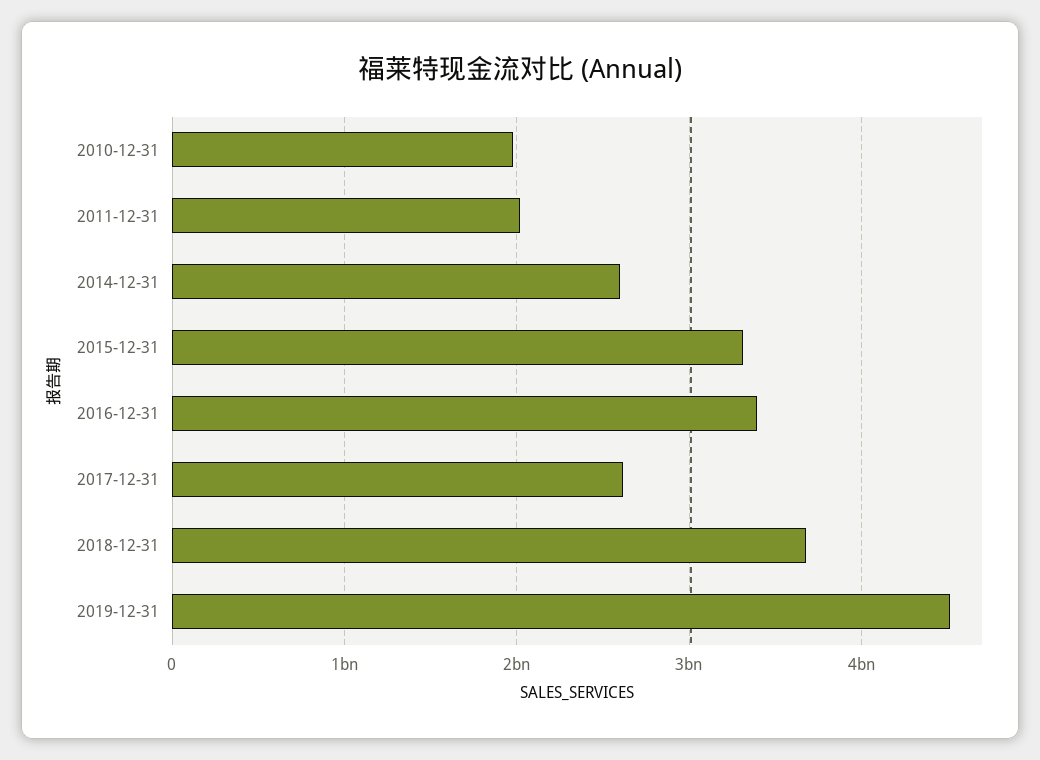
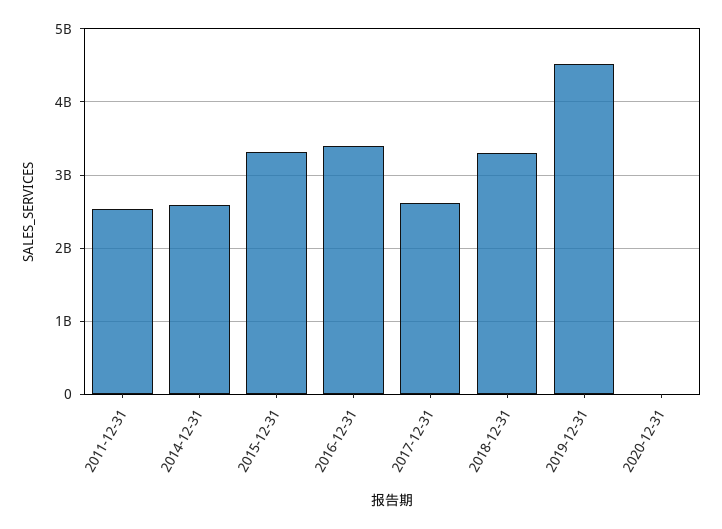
2010-12-31: 2000000000 -> none
2011-12-31: 2000000000 -> 2500000000
2018-12-31: 3700000000 -> 3300000000
2020-12-31: none -> 0

